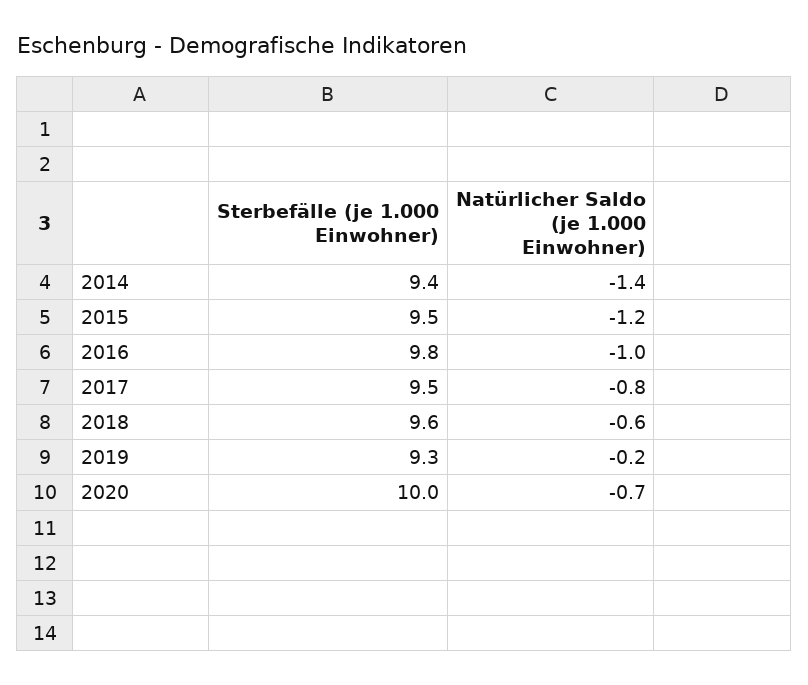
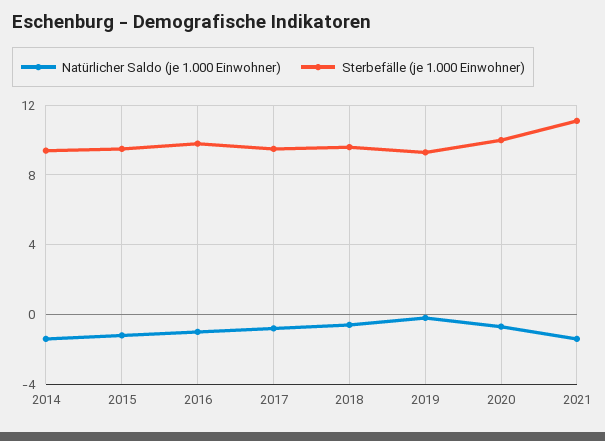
Natürlicher Saldo (je 1.000 Einwohner), 2021: none -> -1.5
Sterbefälle (je 1.000 Einwohner), 2021: none -> 11

